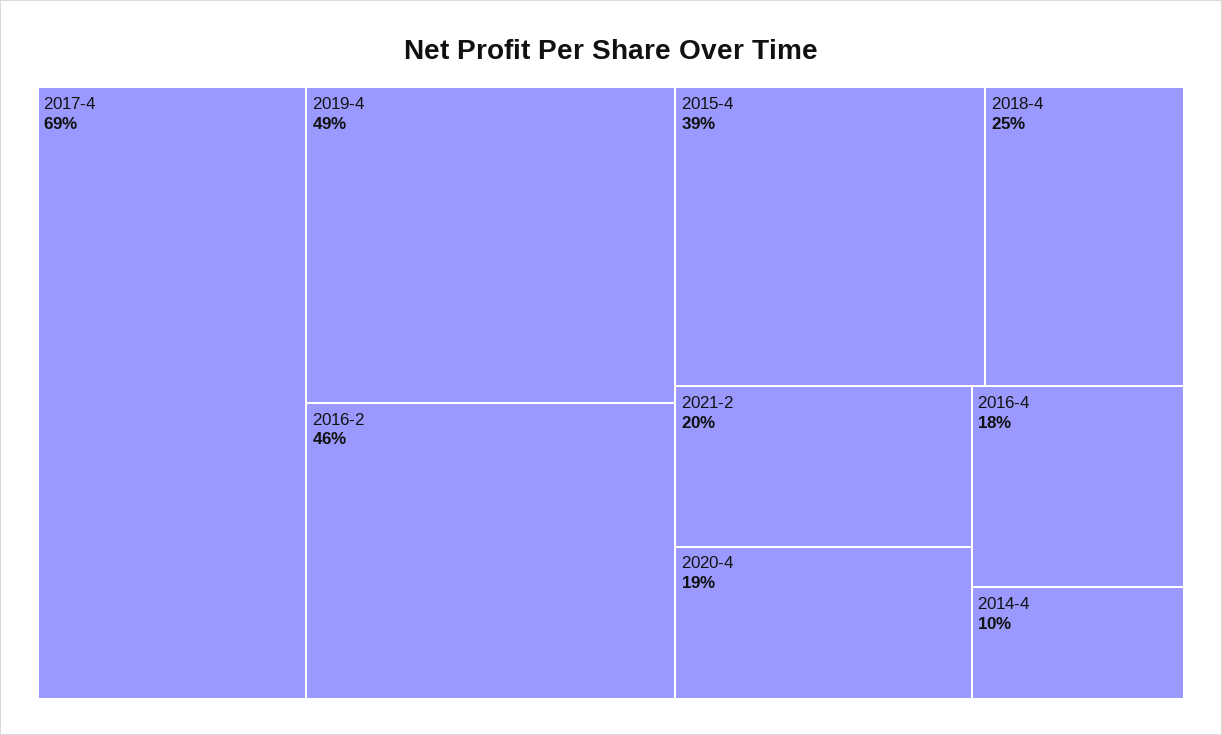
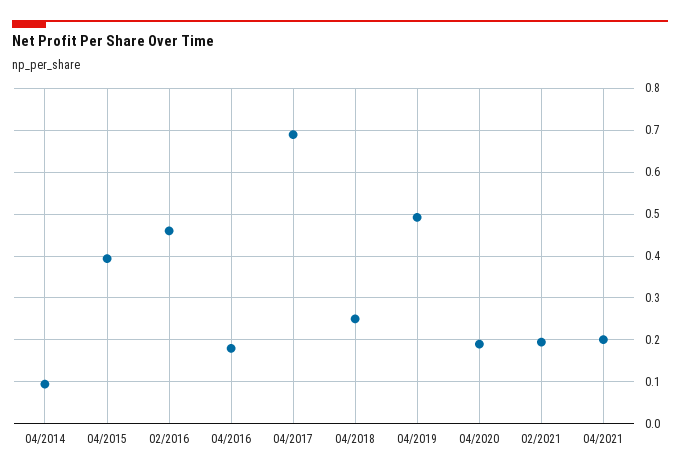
04/2021: none -> 0.2

